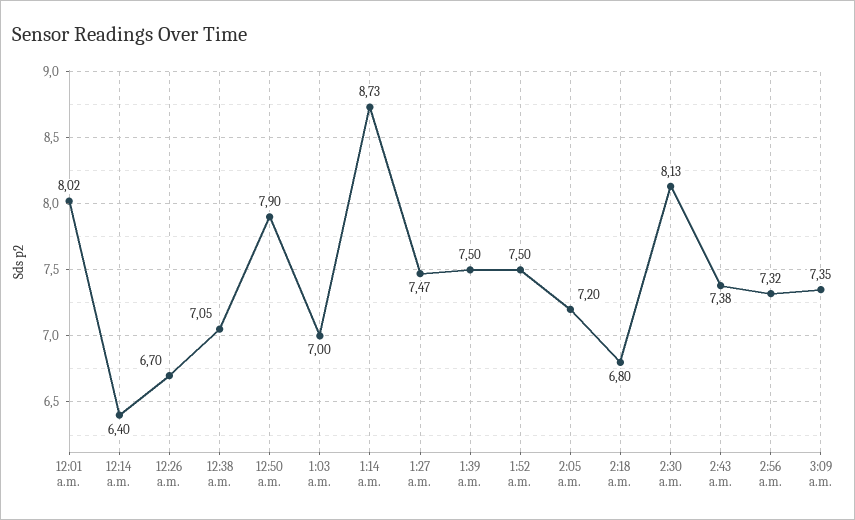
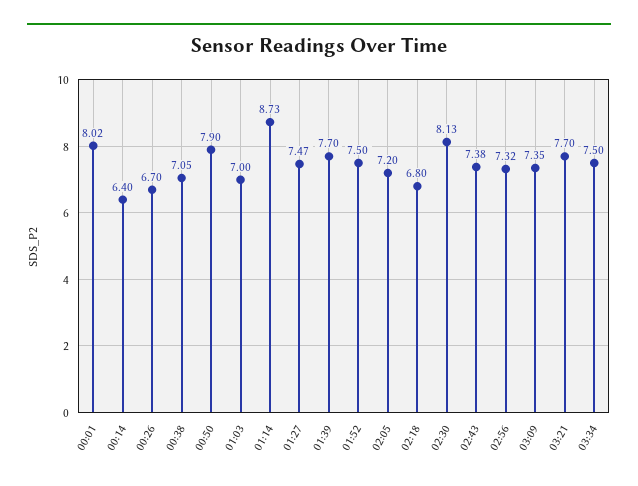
1:39 a.m.: 7.5 -> 7.7
03:21: none -> 7.7
03:34: none -> 7.5

